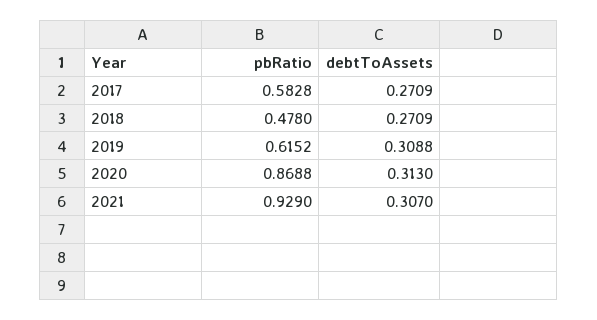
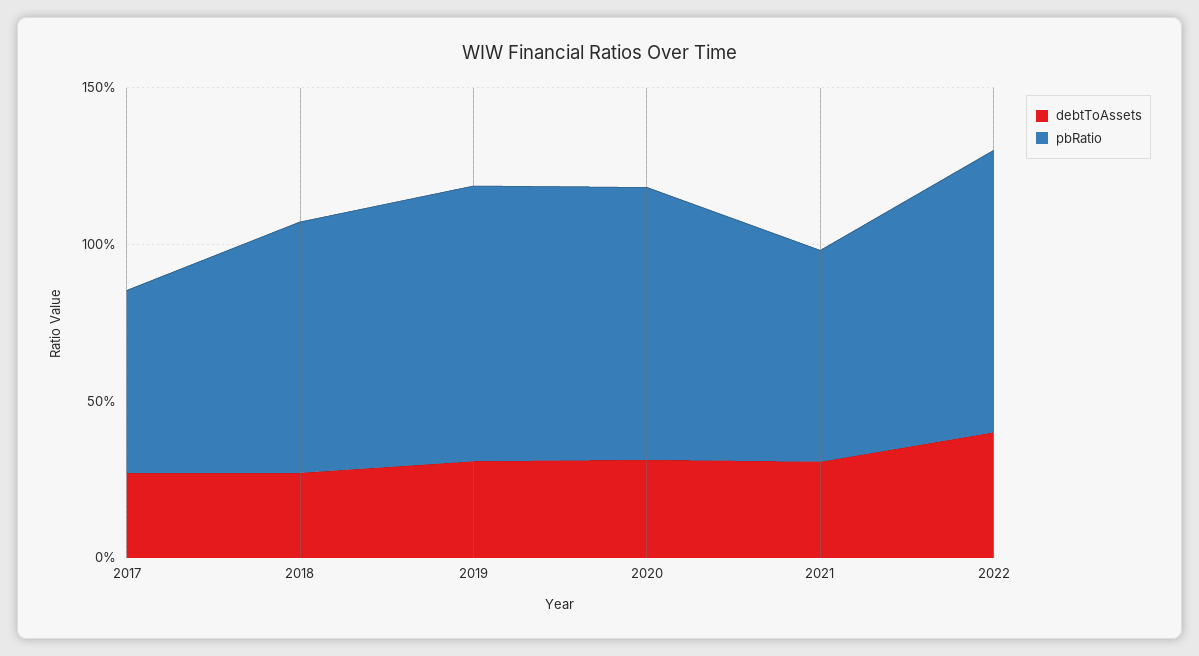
pbRatio, 2018: 0.478 -> 0.8
pbRatio, 2019: 0.6152 -> 0.9
pbRatio, 2021: 0.929 -> 0.7
debtToAssets, 2022: none -> 0.4
pbRatio, 2022: none -> 0.9

